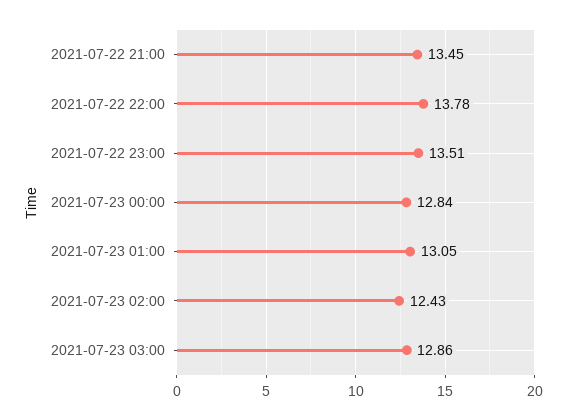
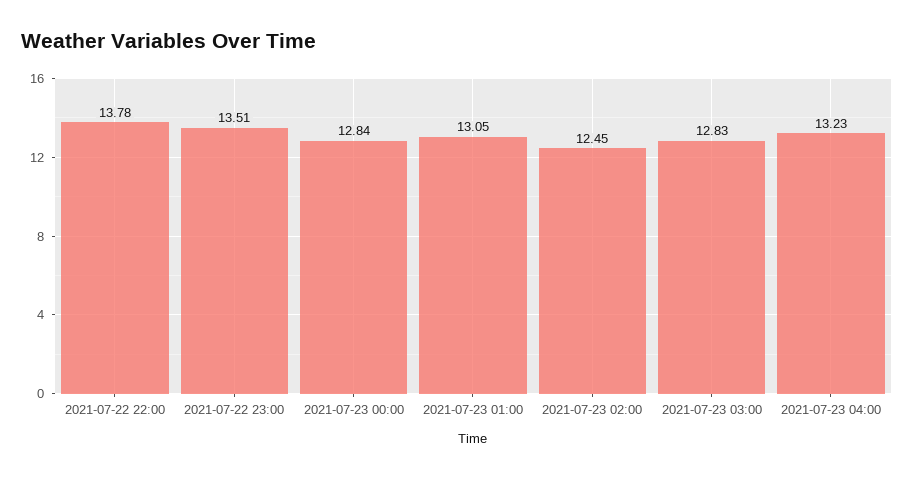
2021-07-22 21:00: 13.45 -> none
2021-07-23 02:00: 12.43 -> 12.45
2021-07-23 03:00: 12.86 -> 12.83
2021-07-23 04:00: none -> 13.23

